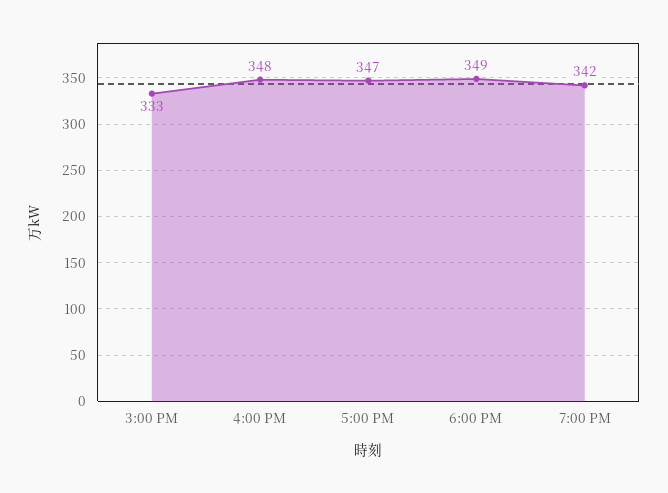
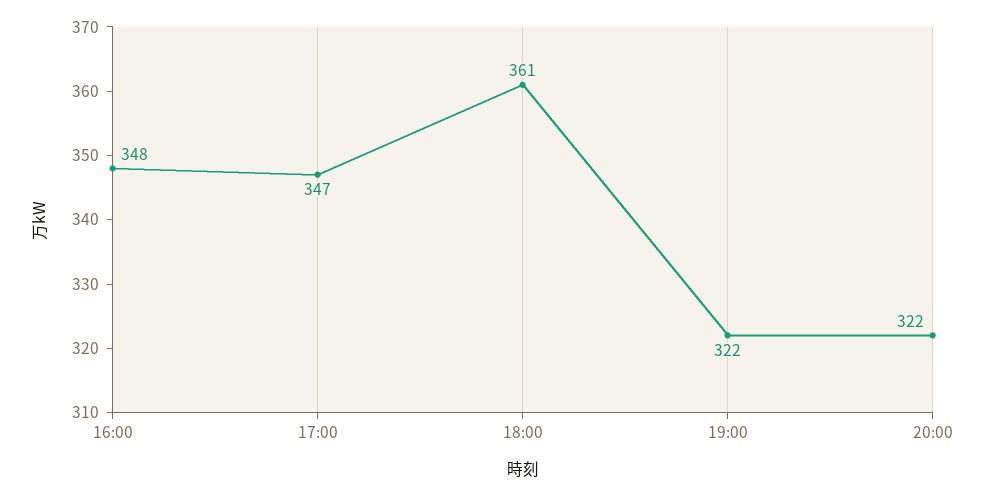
3:00 PM: 333 -> none
6:00 PM: 349 -> 361
7:00 PM: 342 -> 322
20:00: none -> 322

